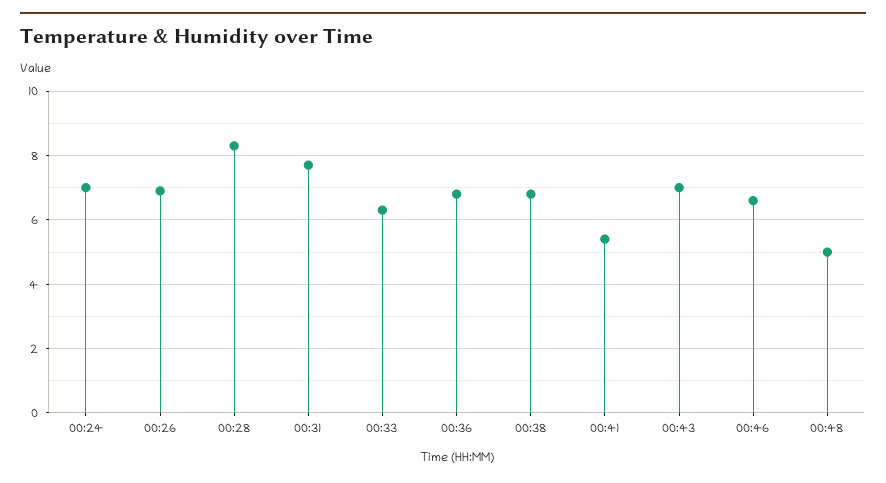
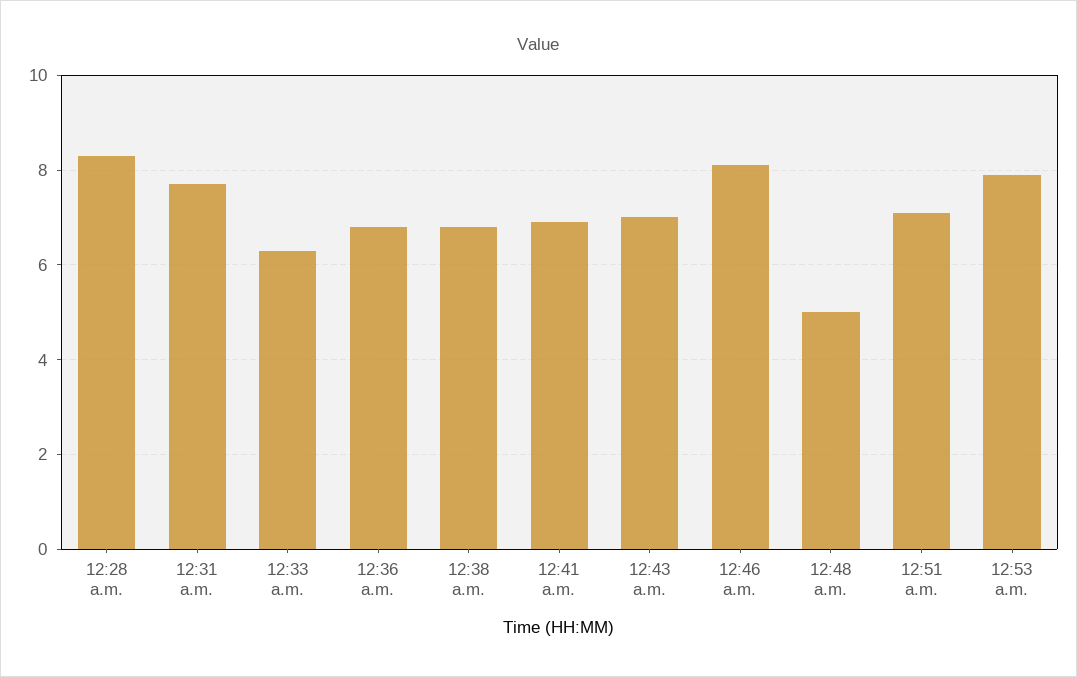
00:24: 7 -> none
00:26: 7 -> none
00:41: 5.5 -> 7
00:46: 6.5 -> 8
12:51 a.m.: none -> 7
12:53 a.m.: none -> 8

